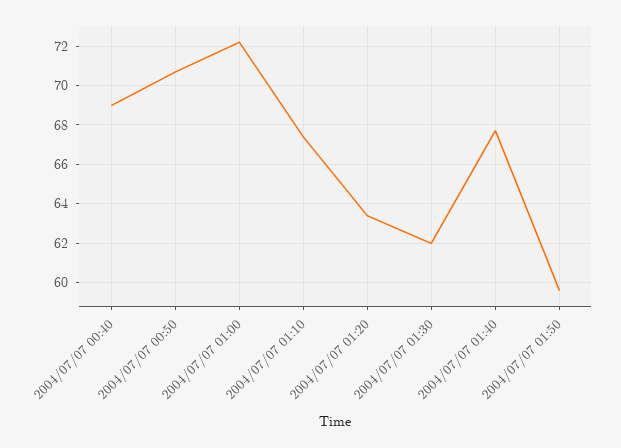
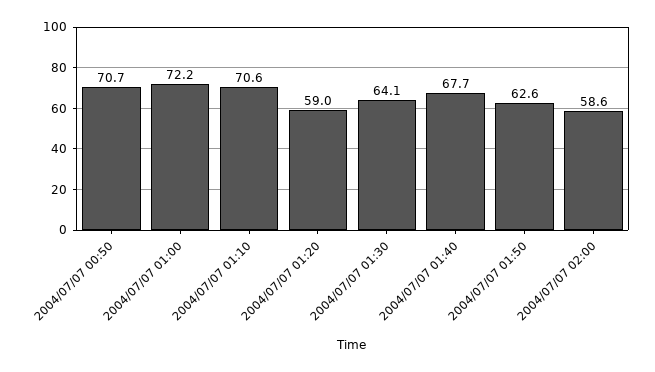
2004/07/07 00:40: 69 -> none
2004/07/07 01:10: 67.5 -> 70.6
2004/07/07 01:20: 63.5 -> 59
2004/07/07 01:30: 62 -> 64.1
2004/07/07 01:50: 59.5 -> 62.6
2004/07/07 02:00: none -> 58.6

